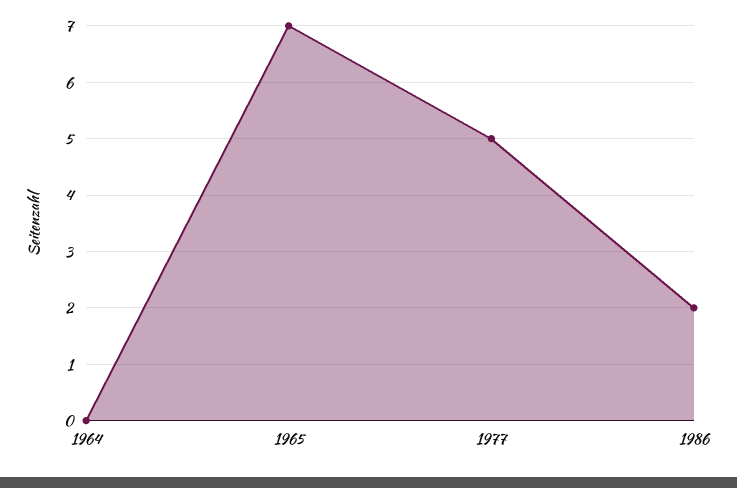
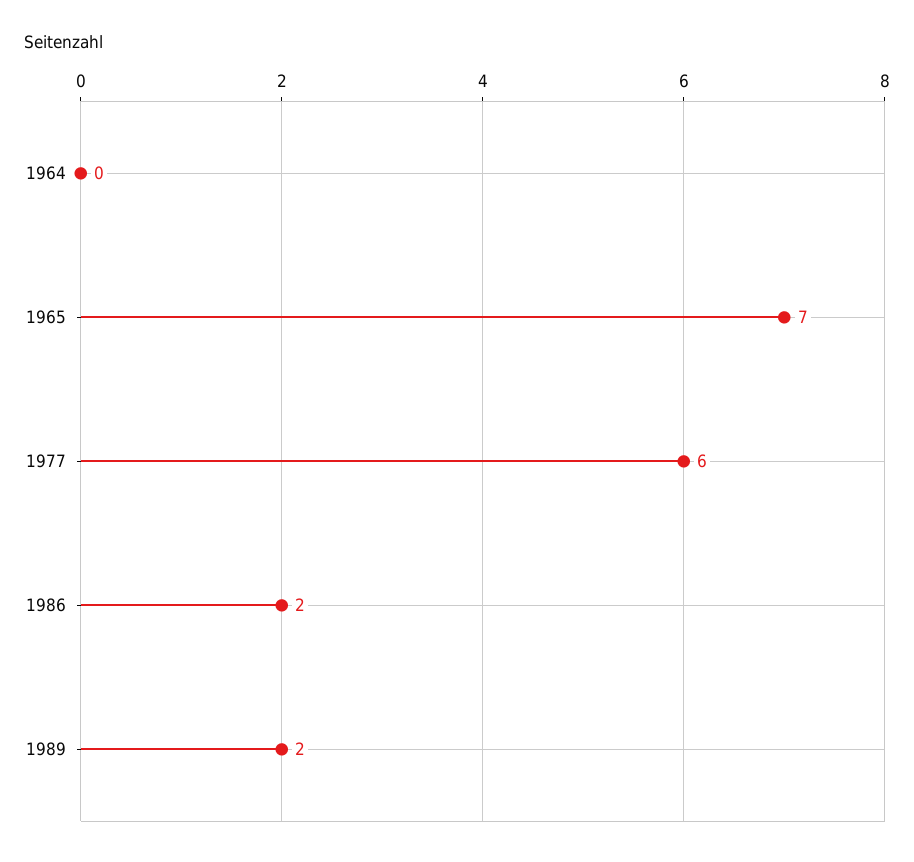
1977: 5 -> 6
1989: none -> 2

